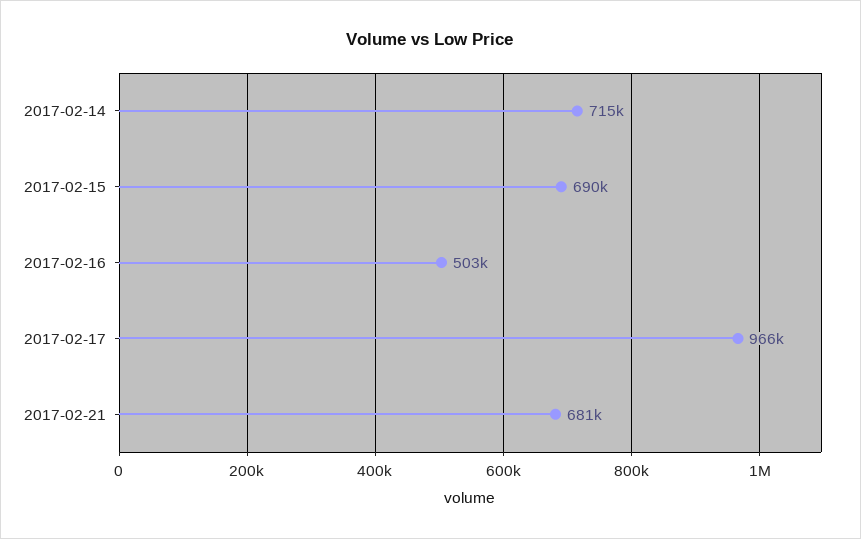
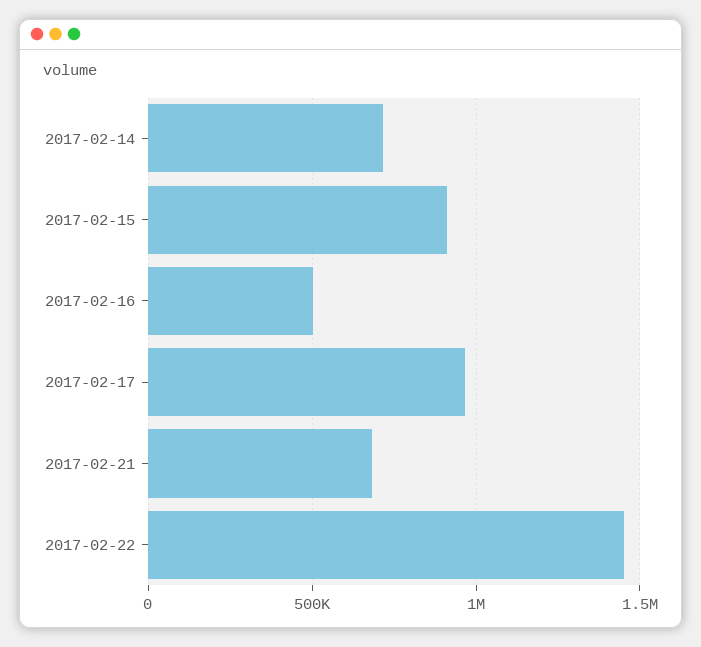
2017-02-15: 690000 -> 900000
2017-02-22: none -> 1450000

